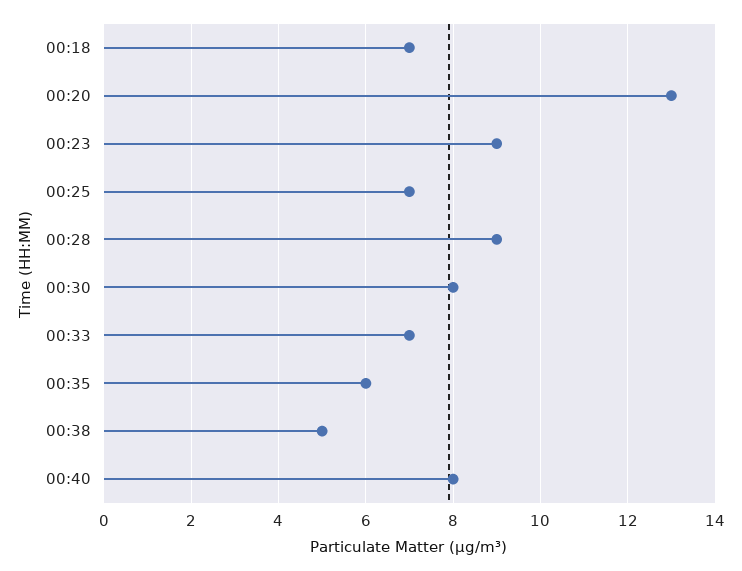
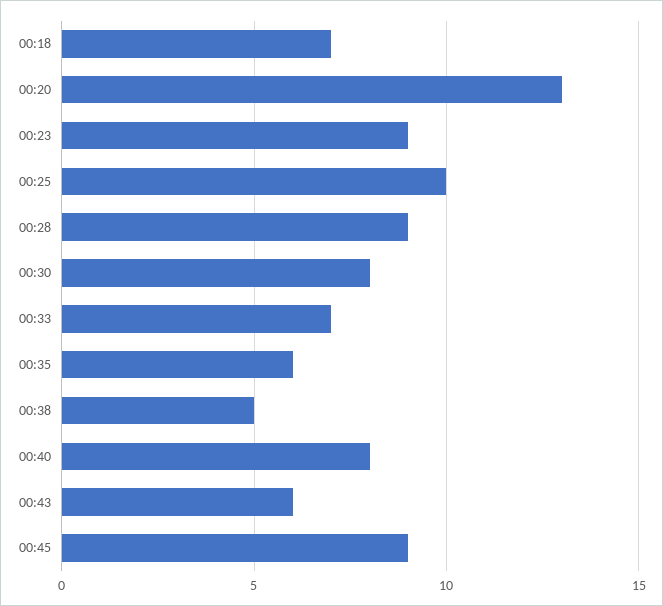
00:25: 7 -> 10
00:43: none -> 6
00:45: none -> 9

